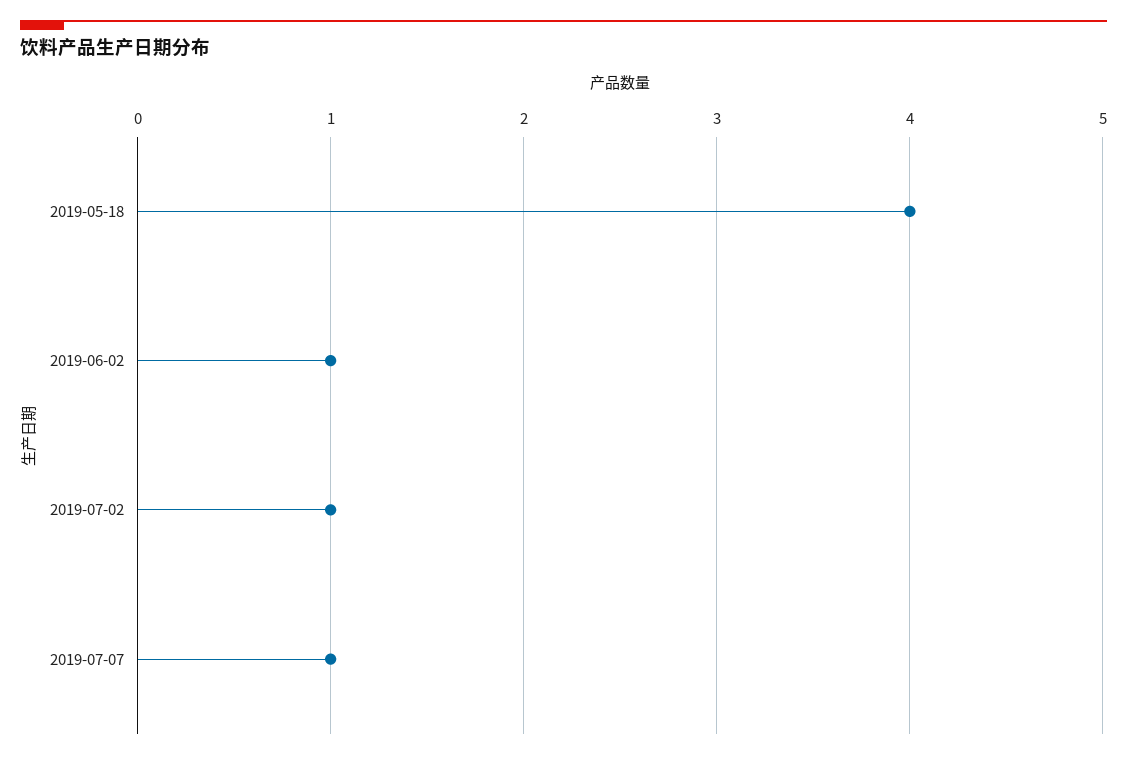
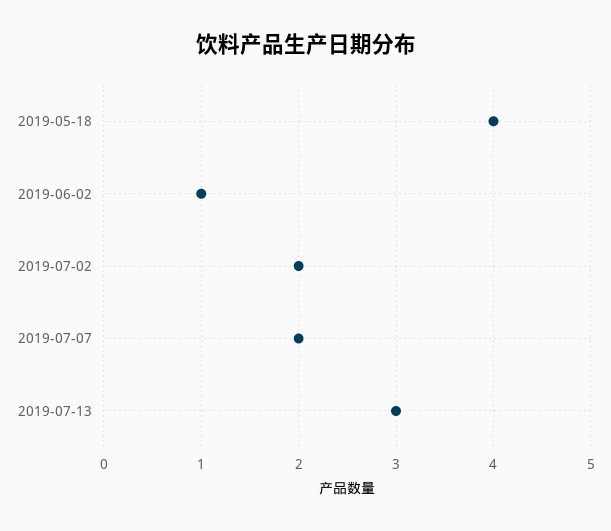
2019-07-02: 1 -> 2
2019-07-07: 1 -> 2
2019-07-13: none -> 3

